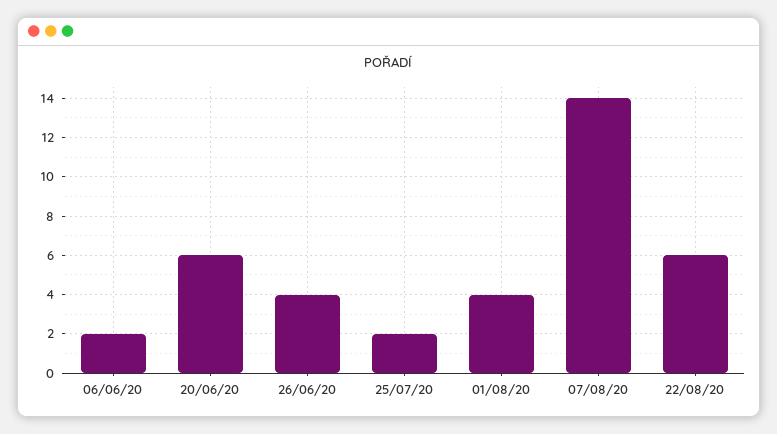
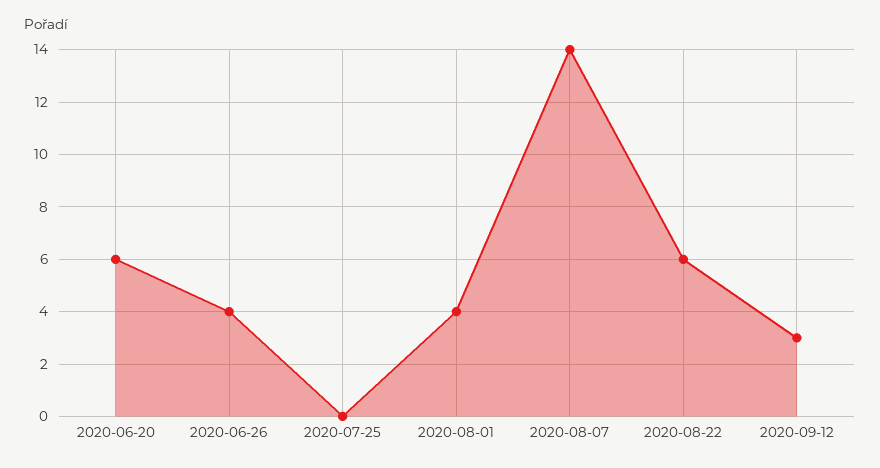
06/06/20: 2 -> none
25/07/20: 2 -> 0
2020-09-12: none -> 3

